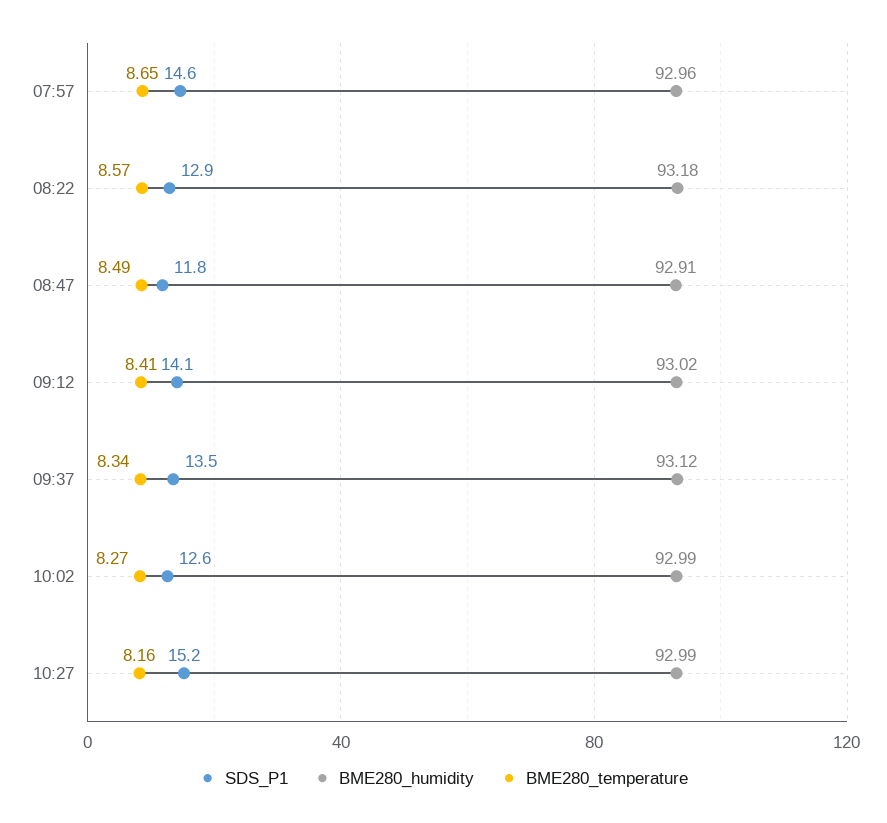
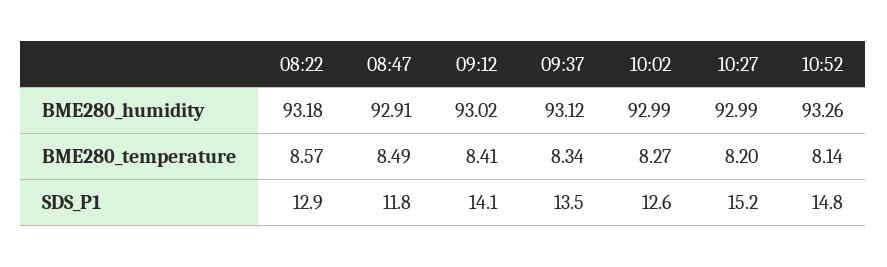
SDS_P1, 07:57: 14.6 -> none
BME280_humidity, 07:57: 92.96 -> none
BME280_temperature, 07:57: 8.65 -> none
BME280_temperature, 10:27: 8.16 -> 8.2
BME280_humidity, 10:52: none -> 93.26
BME280_temperature, 10:52: none -> 8.14
SDS_P1, 10:52: none -> 14.8

